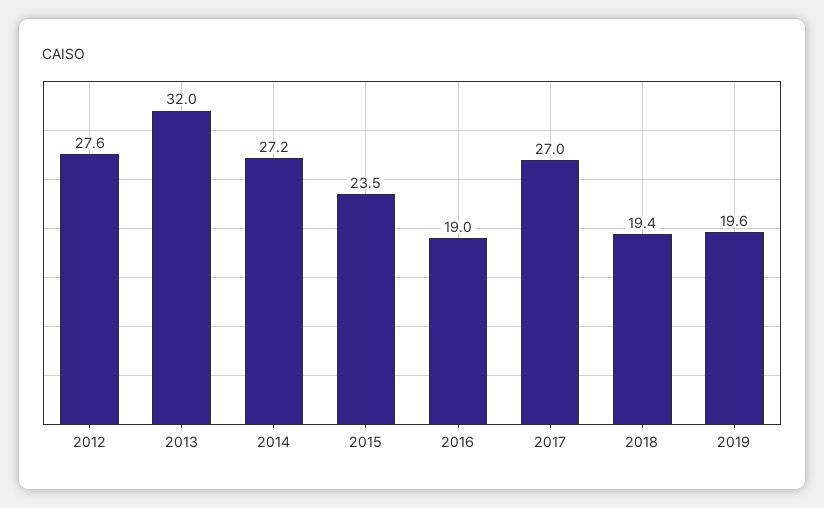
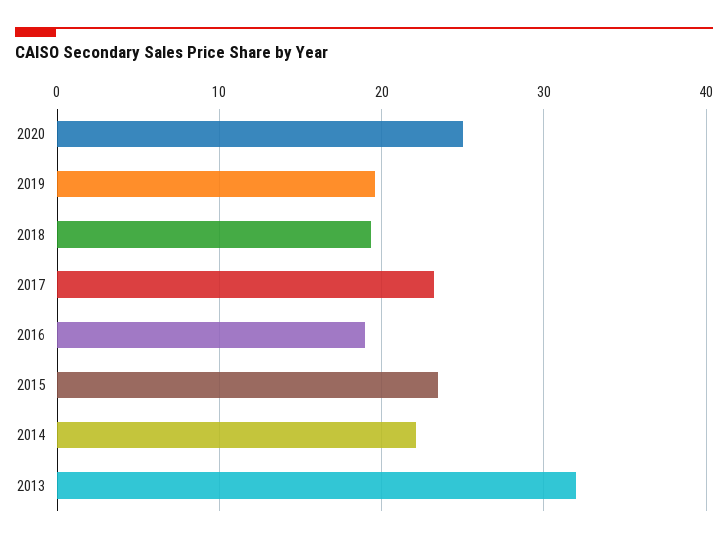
2012: 27.6 -> none
2014: 27.2 -> 22
2017: 27 -> 23
2020: none -> 25

